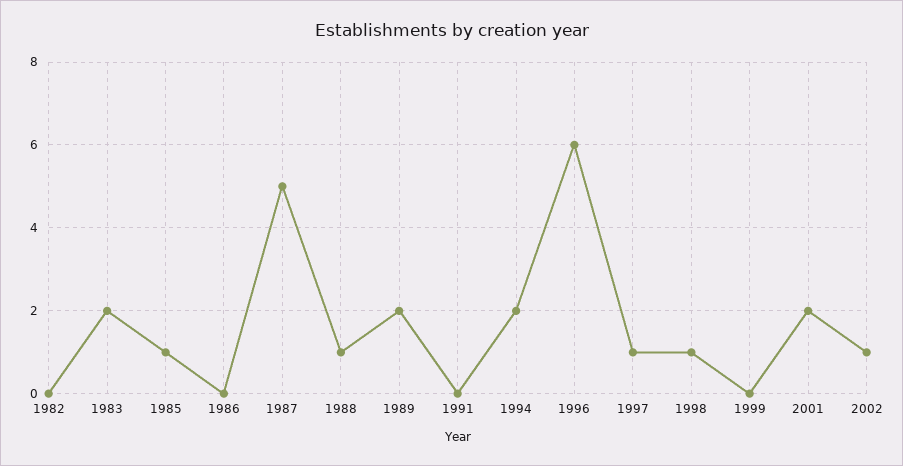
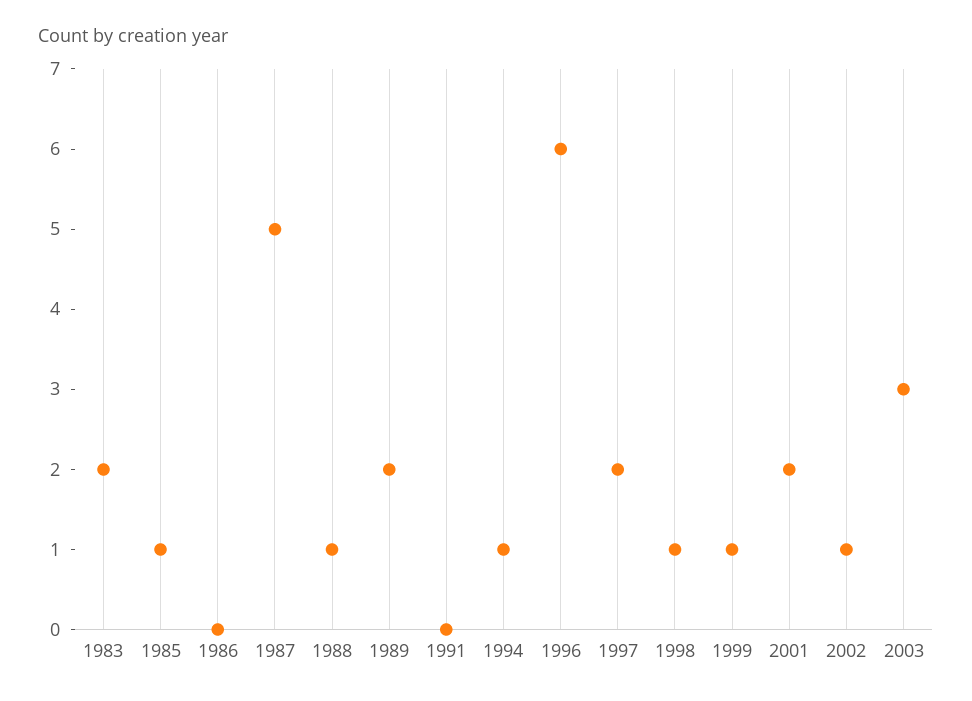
1982: 0 -> none
1994: 2 -> 1
1997: 1 -> 2
1999: 0 -> 1
2003: none -> 3

